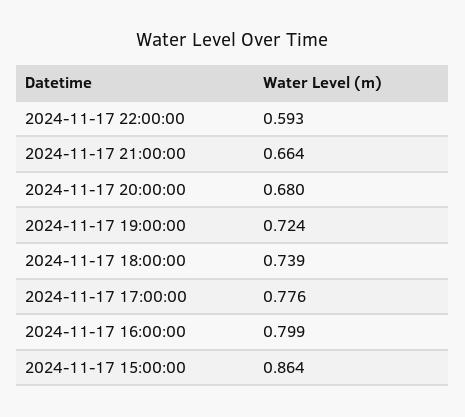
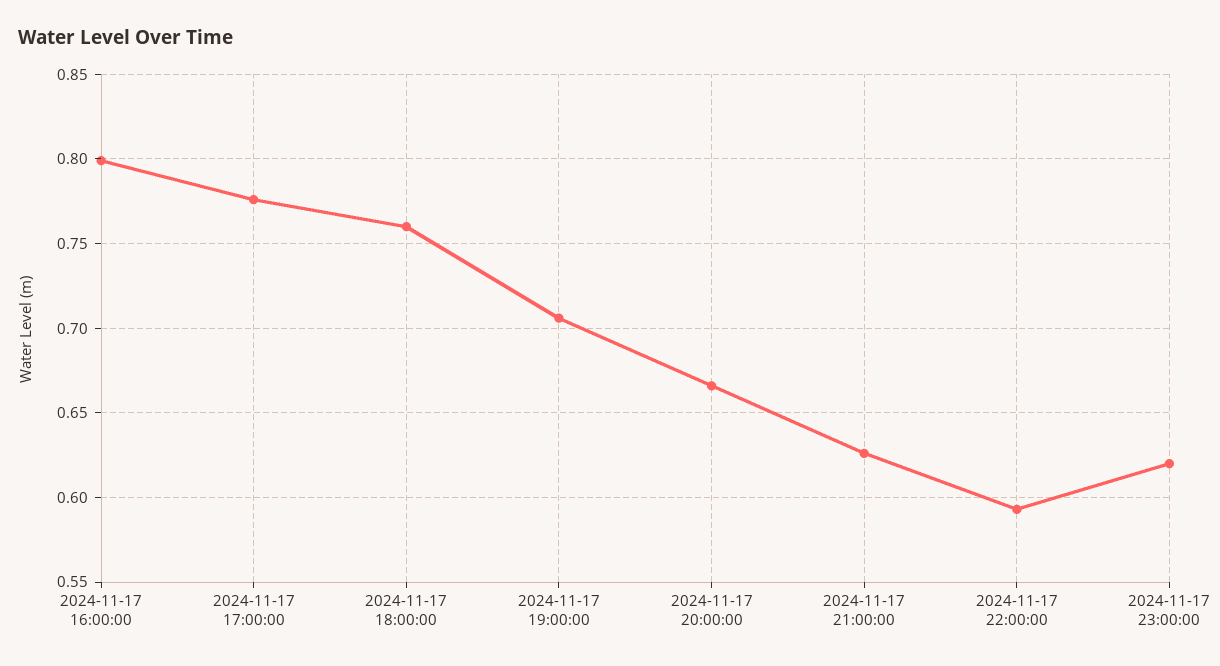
2024-11-17 21:00:00: 0.664 -> 0.625
2024-11-17 20:00:00: 0.68 -> 0.665
2024-11-17 19:00:00: 0.724 -> 0.705
2024-11-17 18:00:00: 0.739 -> 0.76
2024-11-17 15:00:00: 0.864 -> none
2024-11-17 23:00:00: none -> 0.62

